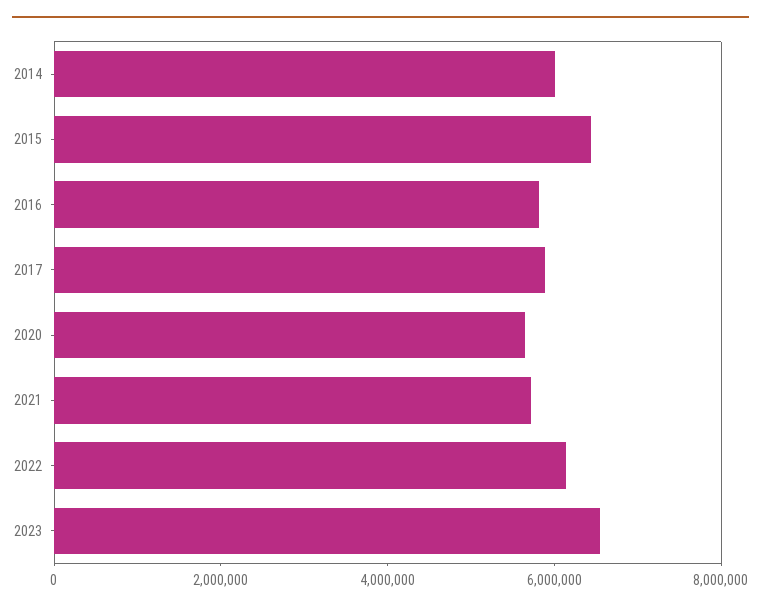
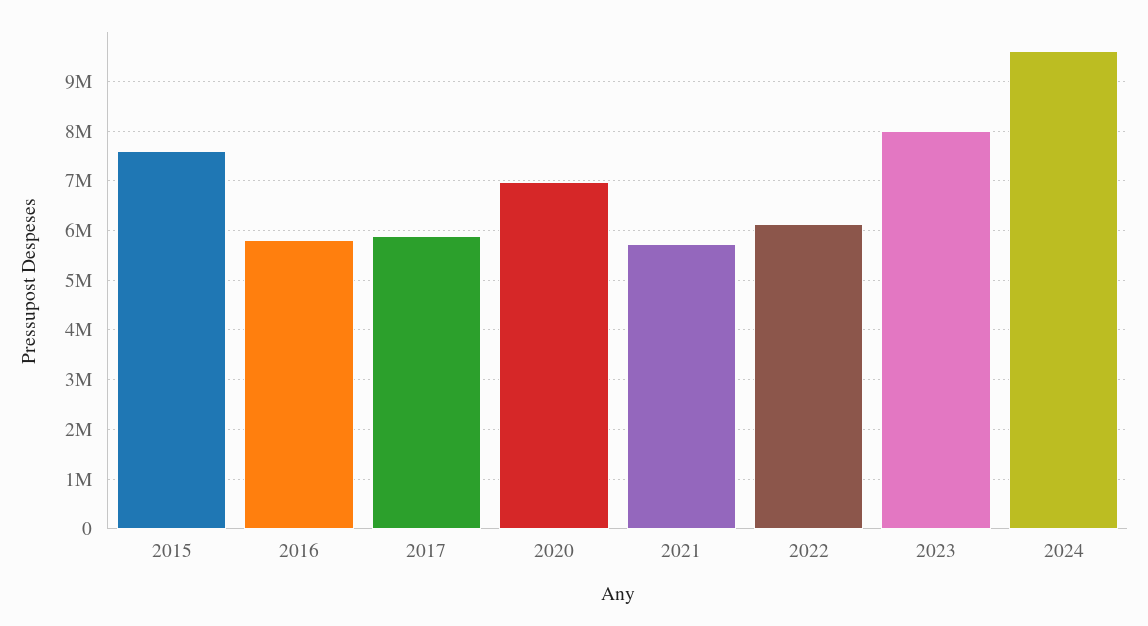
2014: 6000000 -> none
2015: 6500000 -> 7600000
2020: 5500000 -> 7000000
2023: 6500000 -> 8000000
2024: none -> 9600000

